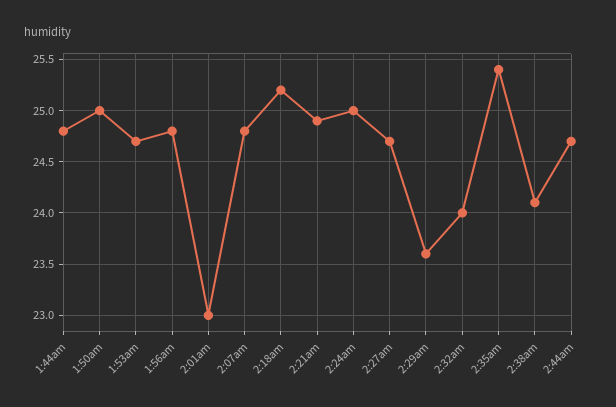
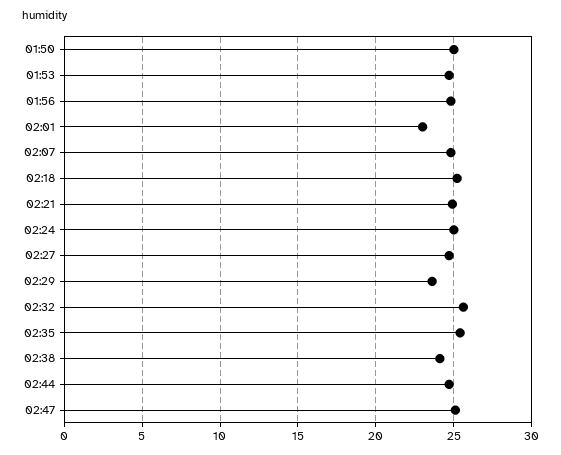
1:44am: 24.8 -> none
2:32am: 24 -> 25.5
02:47: none -> 25

